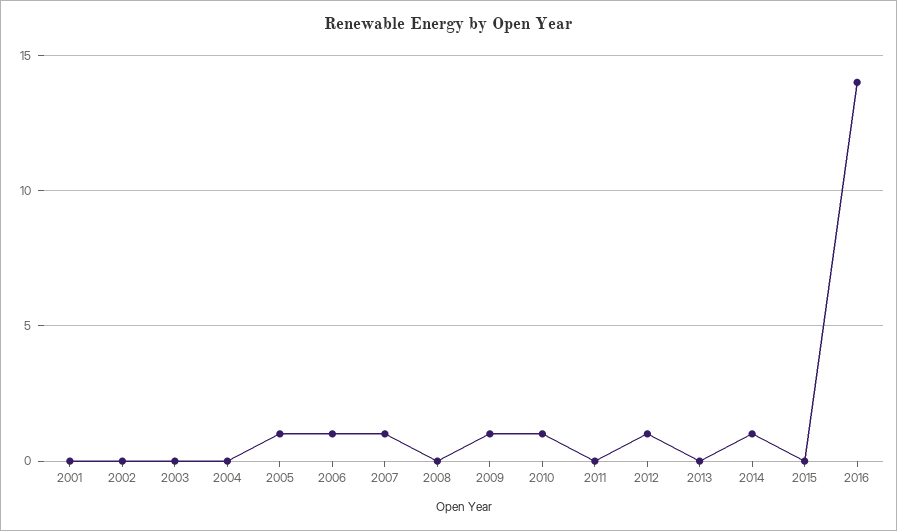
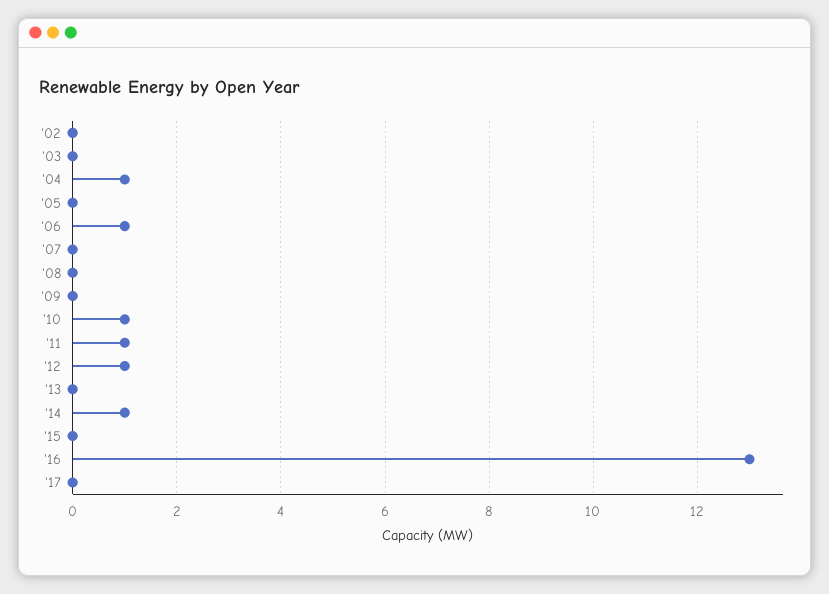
2001: 0 -> none
2004: 0 -> 1
2005: 1 -> 0
2007: 1 -> 0
2009: 1 -> 0
2011: 0 -> 1
2016: 14 -> 13
'17: none -> 0

